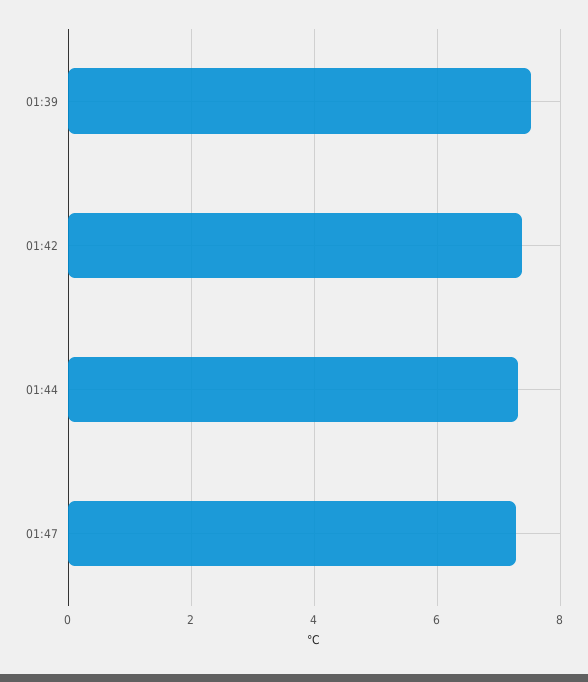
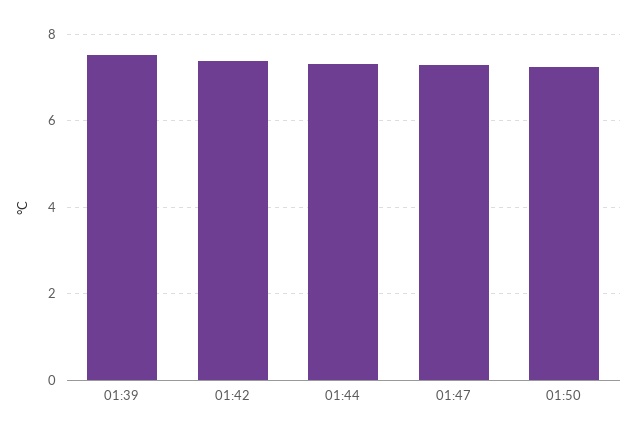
01:50: none -> 7.2

